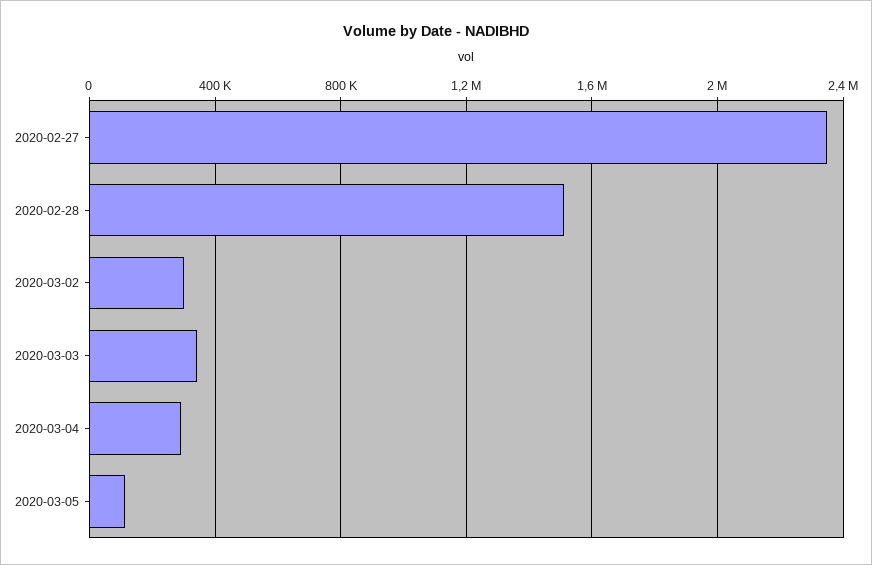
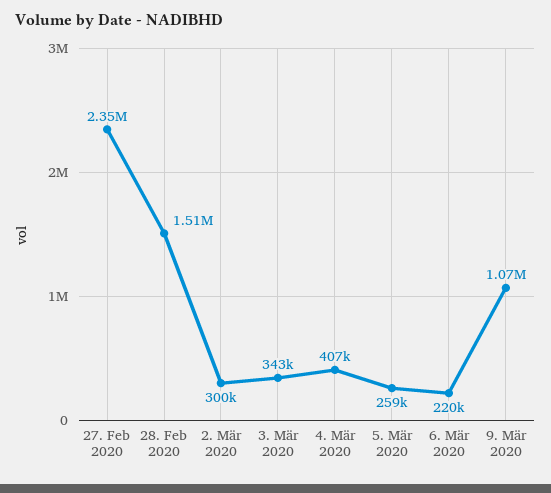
2020-03-04: 300000 -> 407000
2020-03-05: 100000 -> 259000
6. Mär 2020: none -> 220000
9. Mär 2020: none -> 1070000

